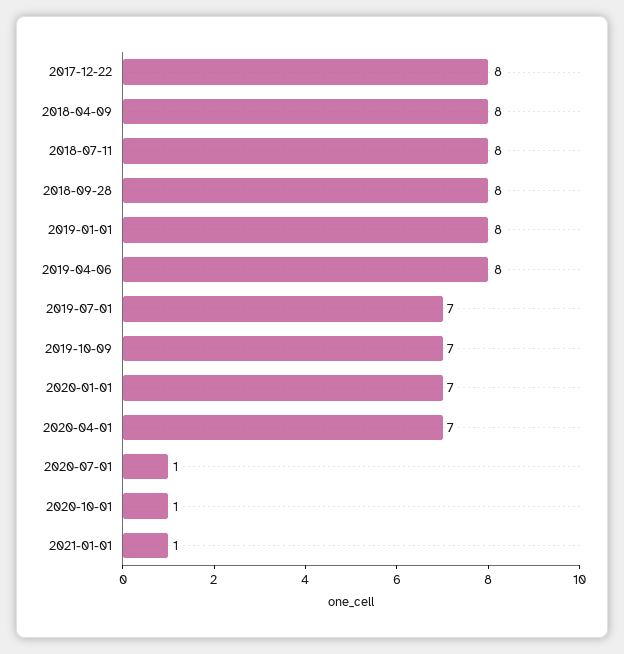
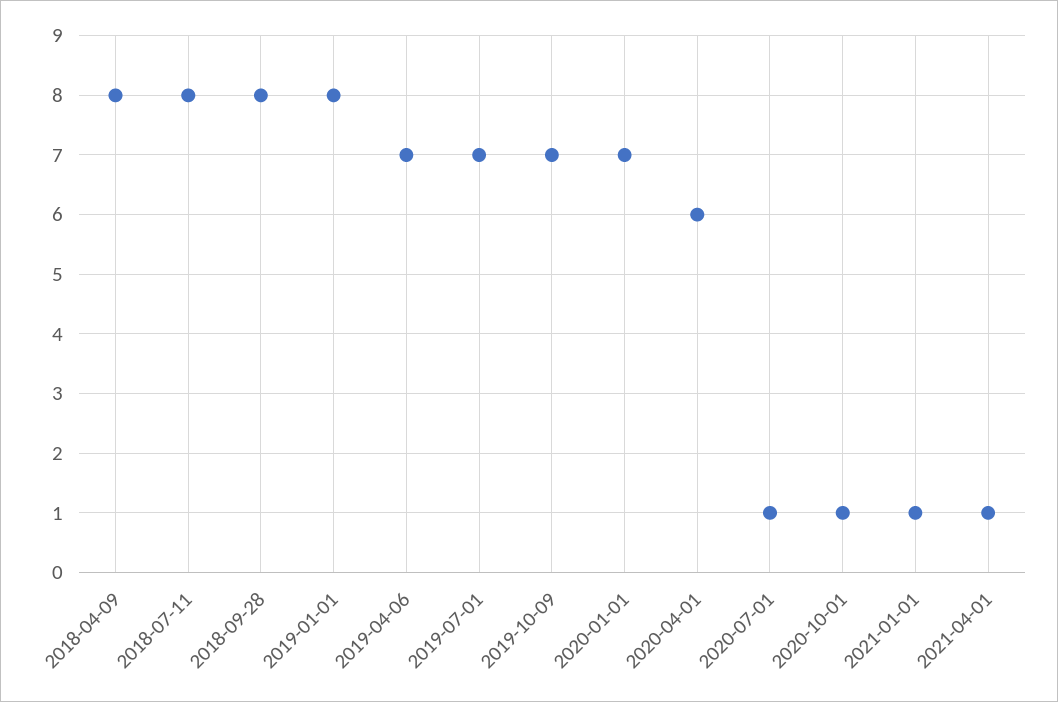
2017-12-22: 8 -> none
2019-04-06: 8 -> 7
2020-04-01: 7 -> 6
2021-04-01: none -> 1

